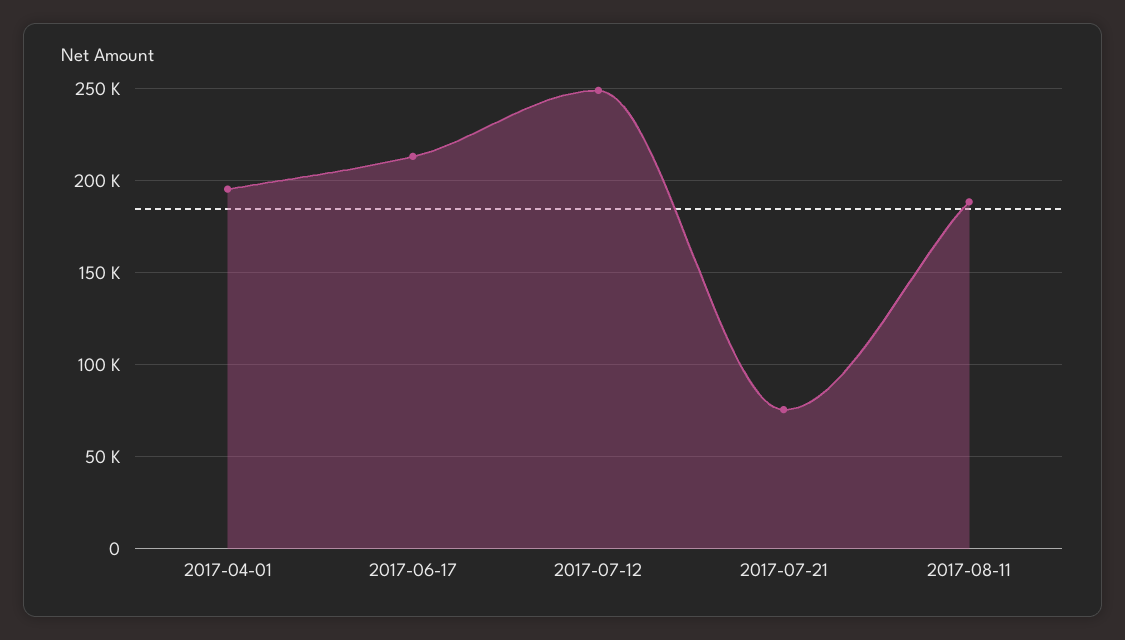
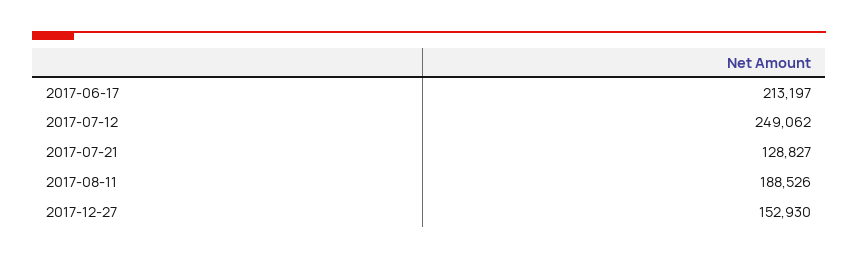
2017-04-01: 195000 -> none
2017-07-21: 75000 -> 128827
2017-12-27: none -> 152930

